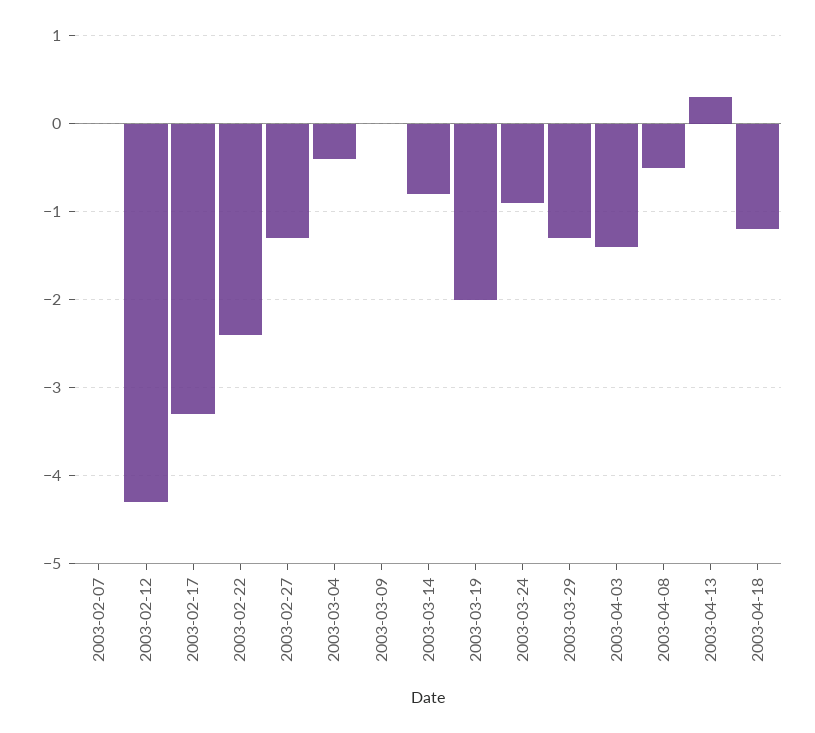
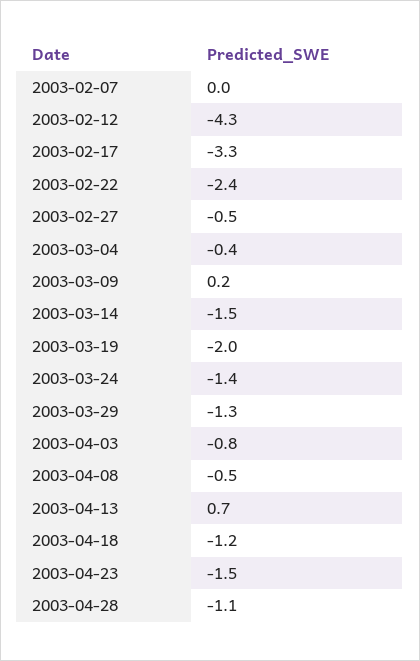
2003-02-27: -1.3 -> -0.5
2003-03-09: 0 -> 0.2
2003-03-14: -0.8 -> -1.5
2003-03-24: -0.9 -> -1.4
2003-04-03: -1.4 -> -0.8
2003-04-13: 0.3 -> 0.7
2003-04-23: none -> -1.5
2003-04-28: none -> -1.1

